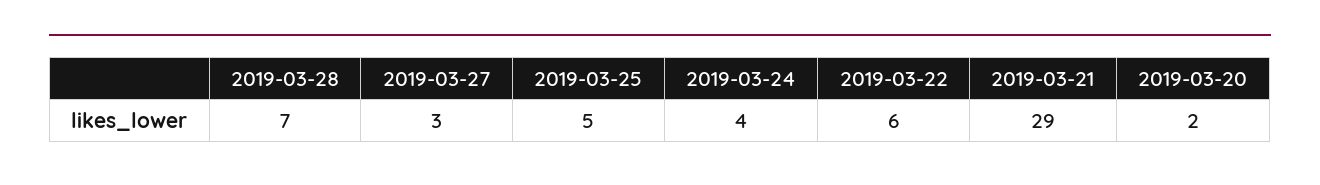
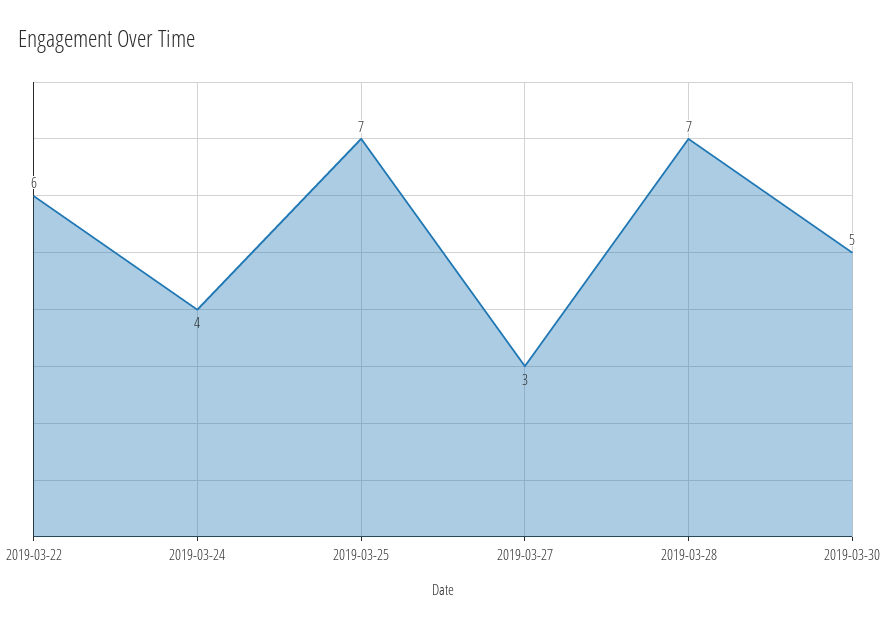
2019-03-25: 5 -> 7
2019-03-21: 29 -> none
2019-03-20: 2 -> none
2019-03-30: none -> 5

